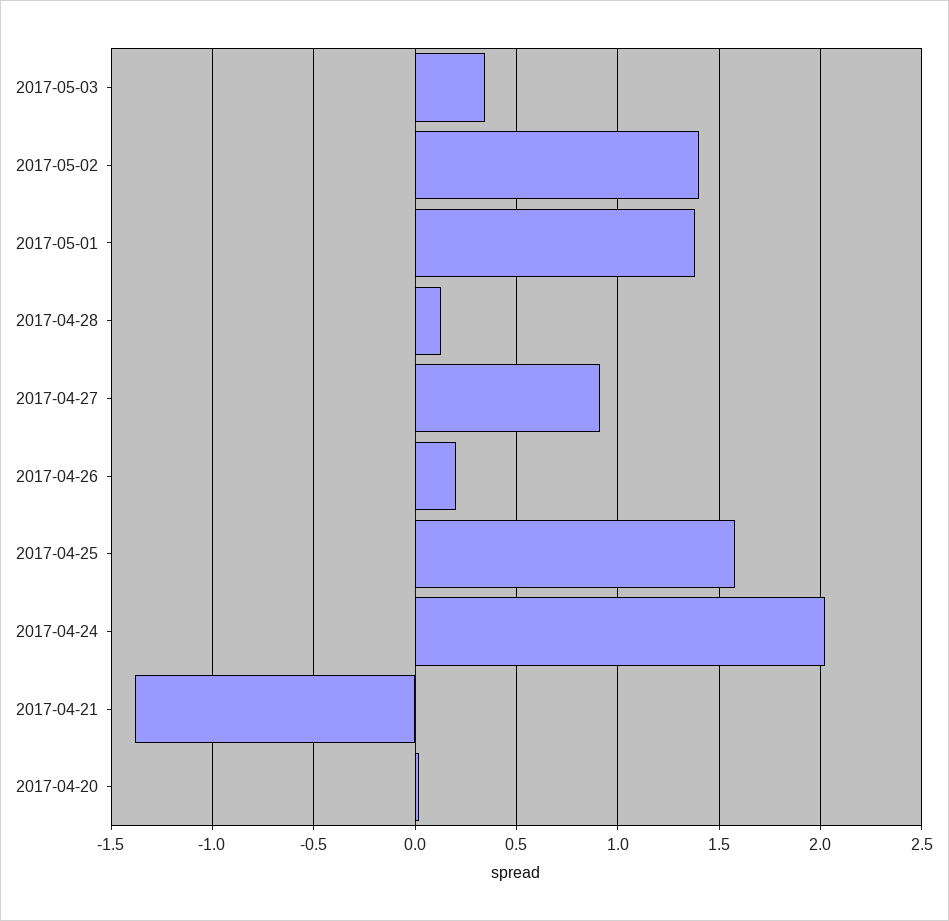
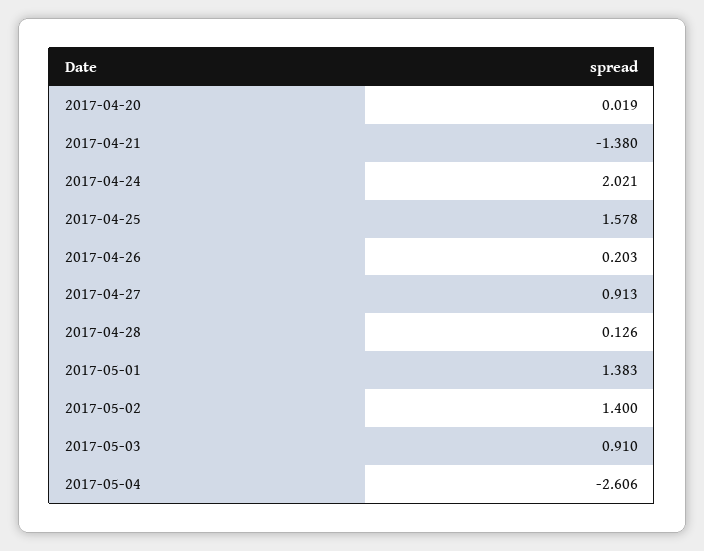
2017-05-03: 0.35 -> 0.91
2017-05-04: none -> -2.606

